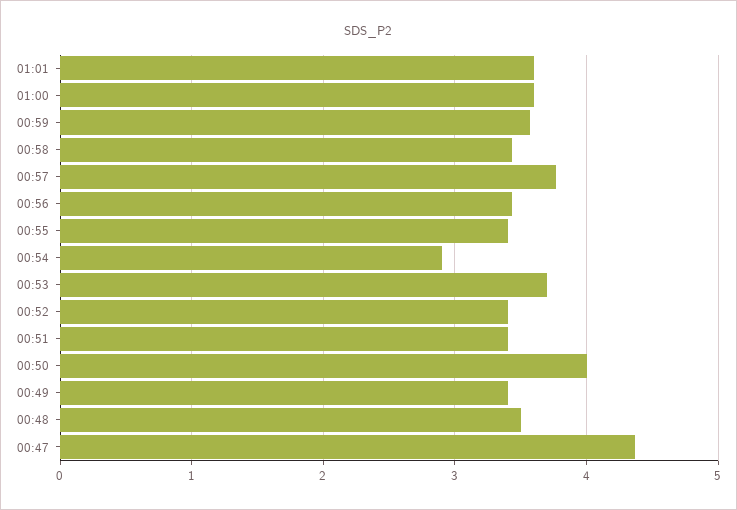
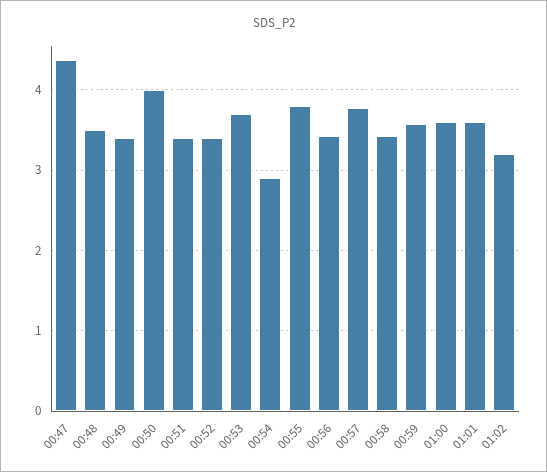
00:55: 3.4 -> 3.8
01:02: none -> 3.2

